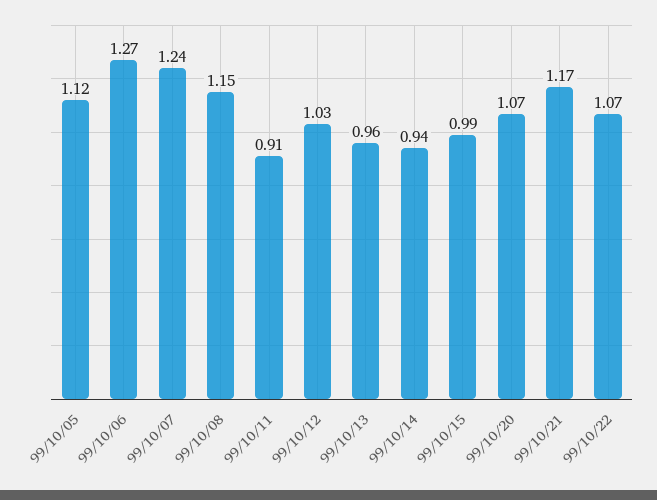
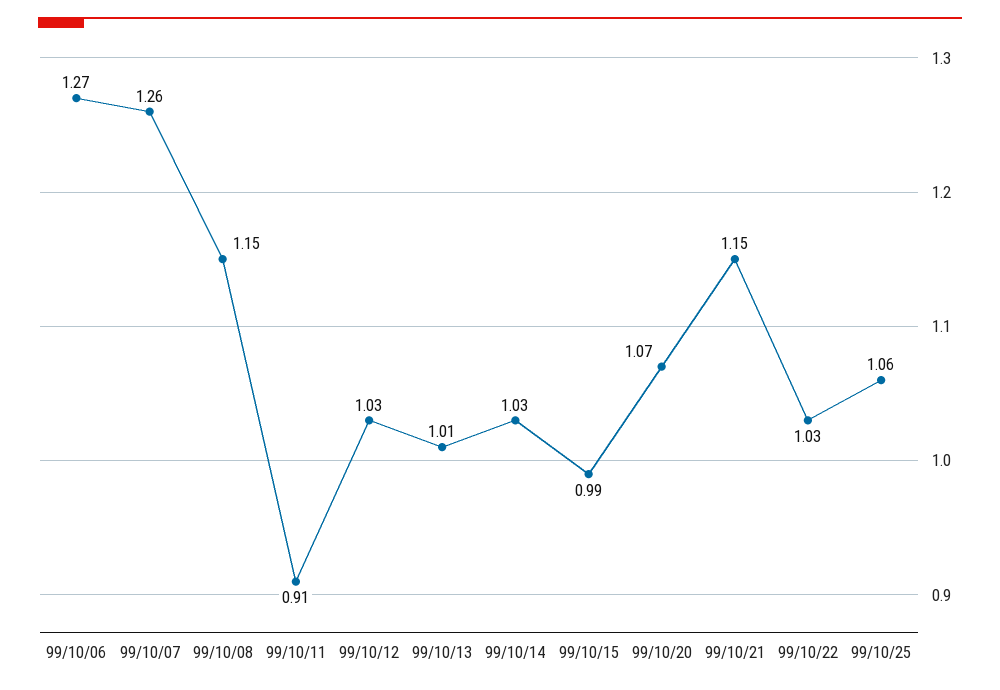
99/10/05: 1.12 -> none
99/10/07: 1.24 -> 1.26
99/10/13: 0.96 -> 1.01
99/10/14: 0.94 -> 1.03
99/10/21: 1.17 -> 1.15
99/10/22: 1.07 -> 1.03
99/10/25: none -> 1.06

